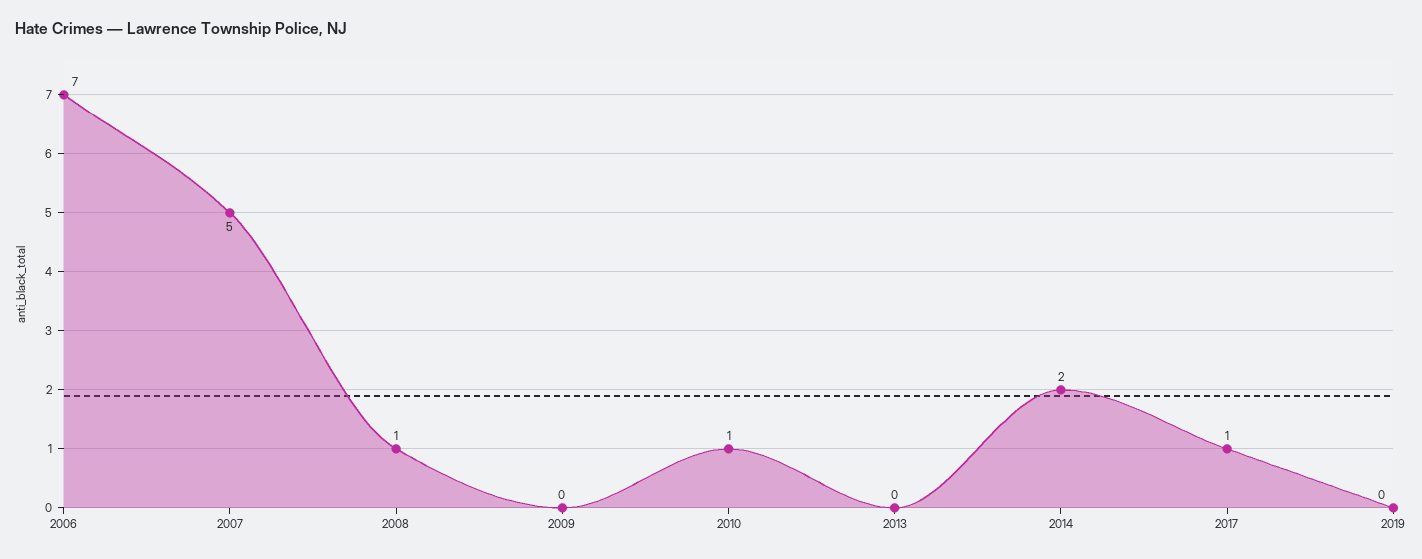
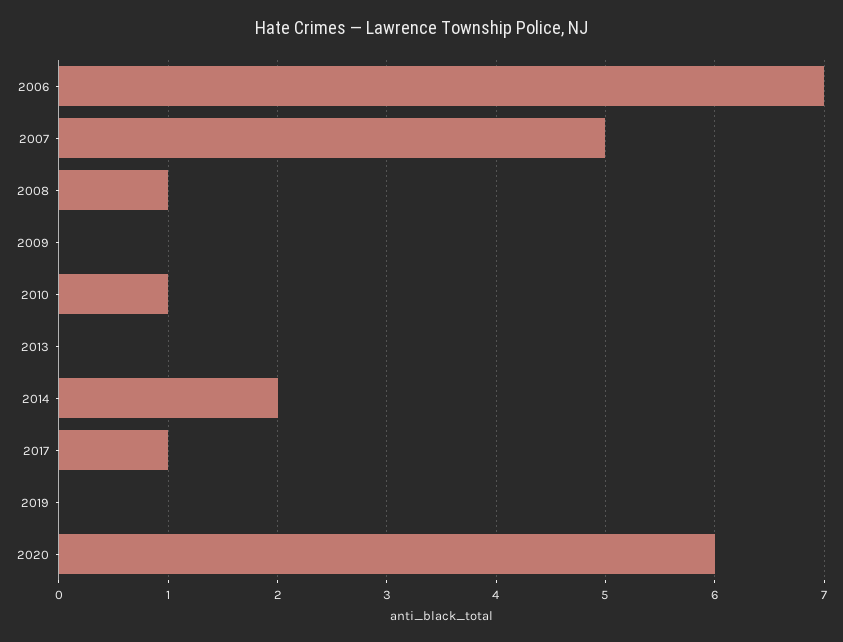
2020: none -> 6

